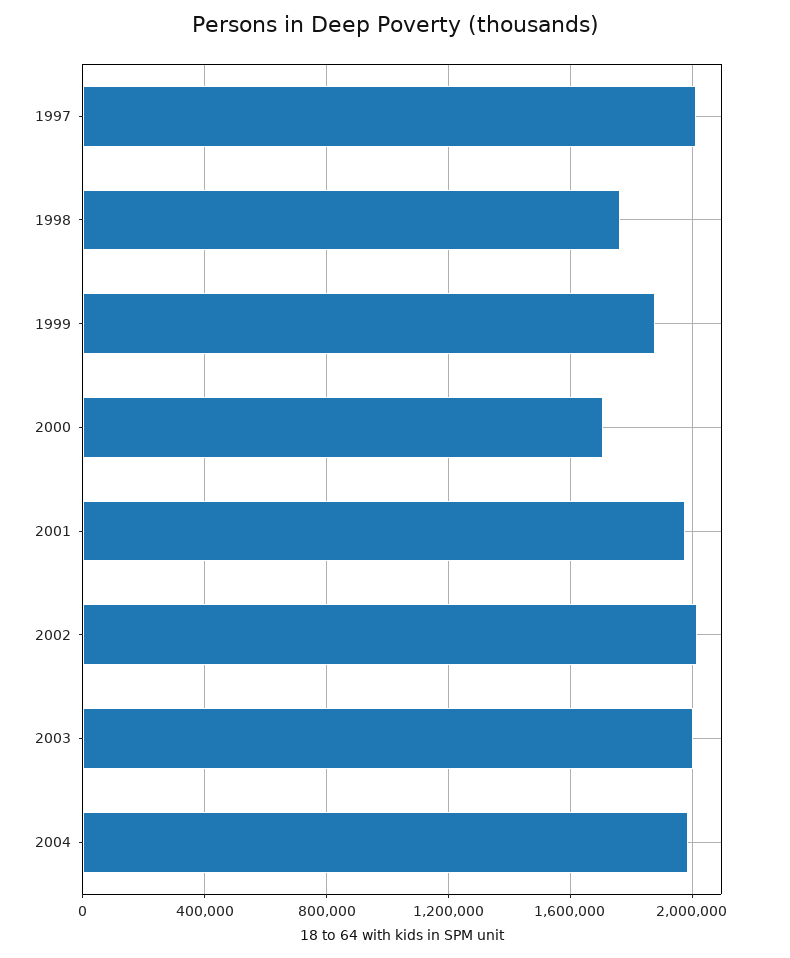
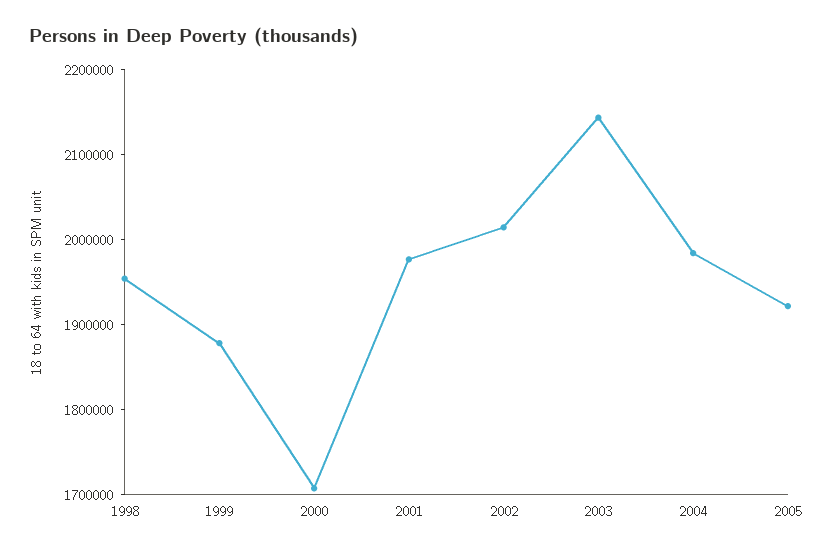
1997: 2000000 -> none
1998: 1750000 -> 1960000
2003: 2000000 -> 2140000
2005: none -> 1920000

